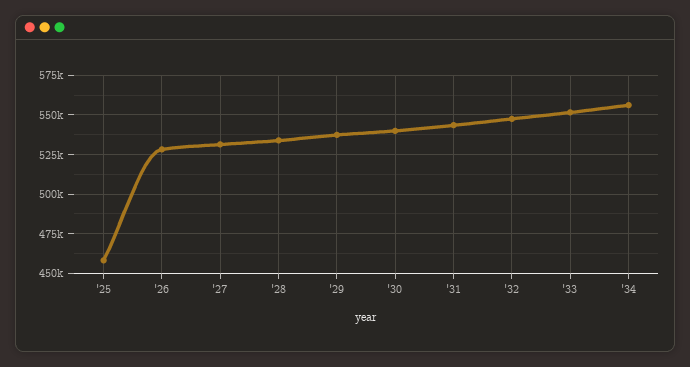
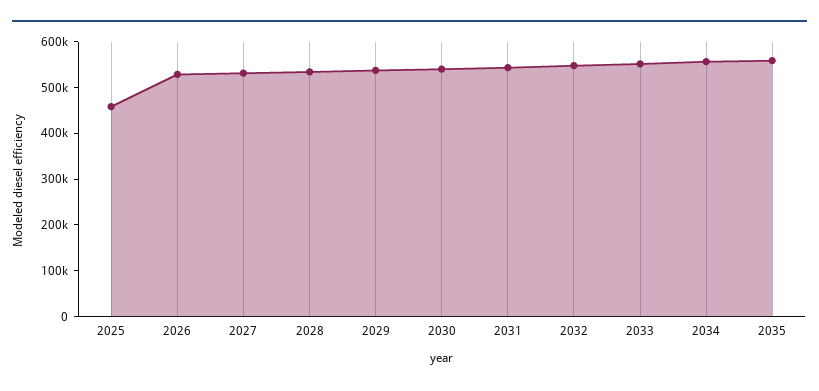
2035: none -> 560000

